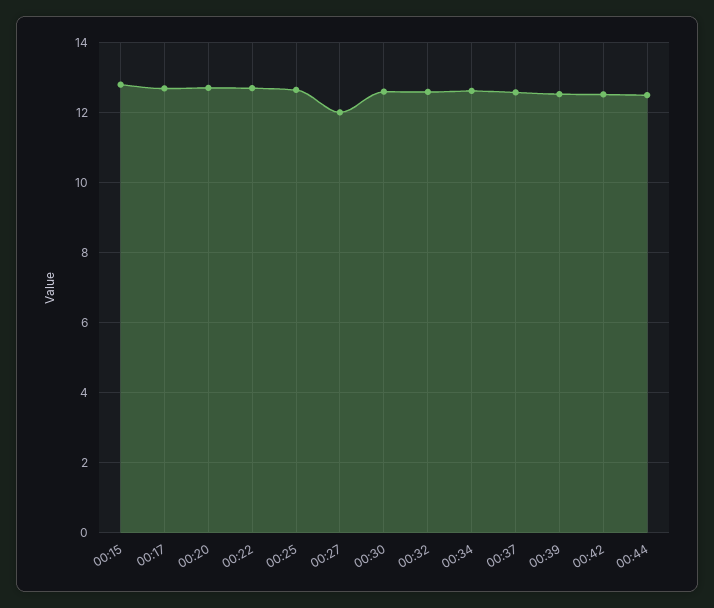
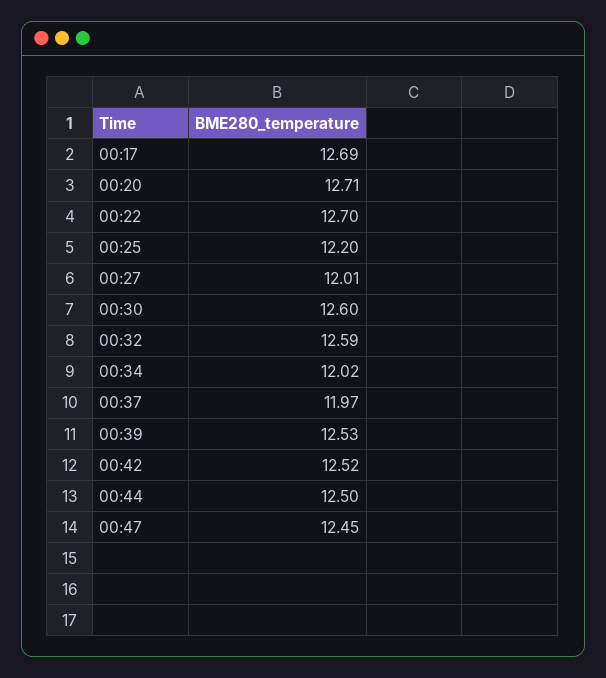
00:15: 12.8 -> none
00:25: 12.6 -> 12.2
00:34: 12.6 -> 12.02
00:37: 12.6 -> 11.97
00:47: none -> 12.45

